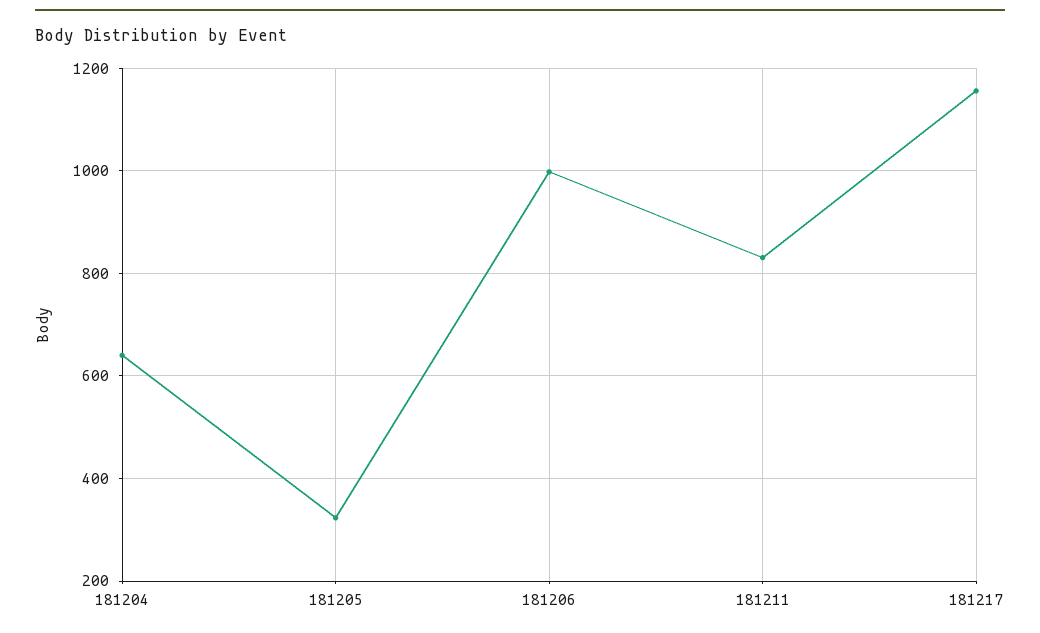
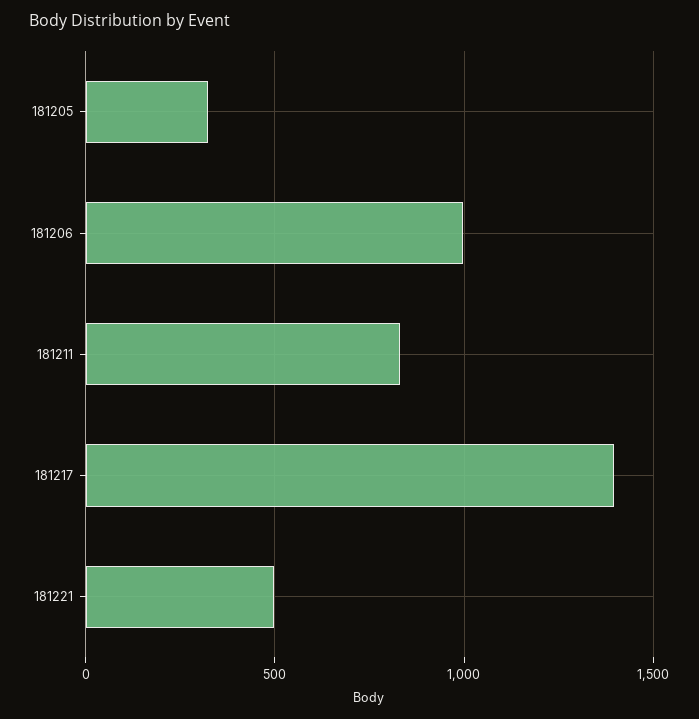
181204: 640 -> none
181217: 1160 -> 1400
181221: none -> 500

